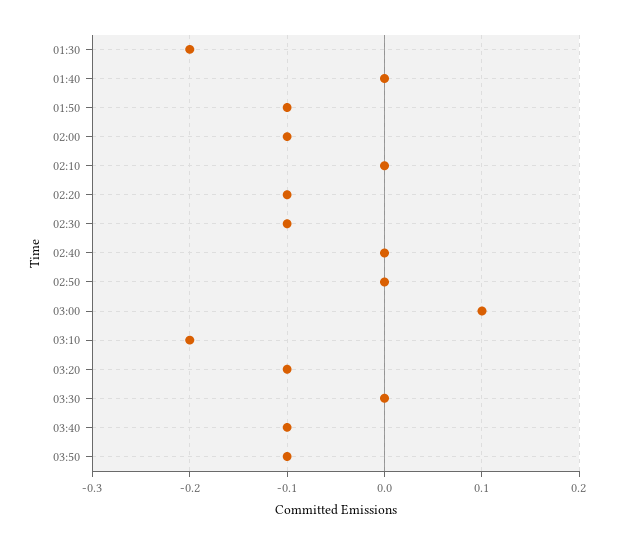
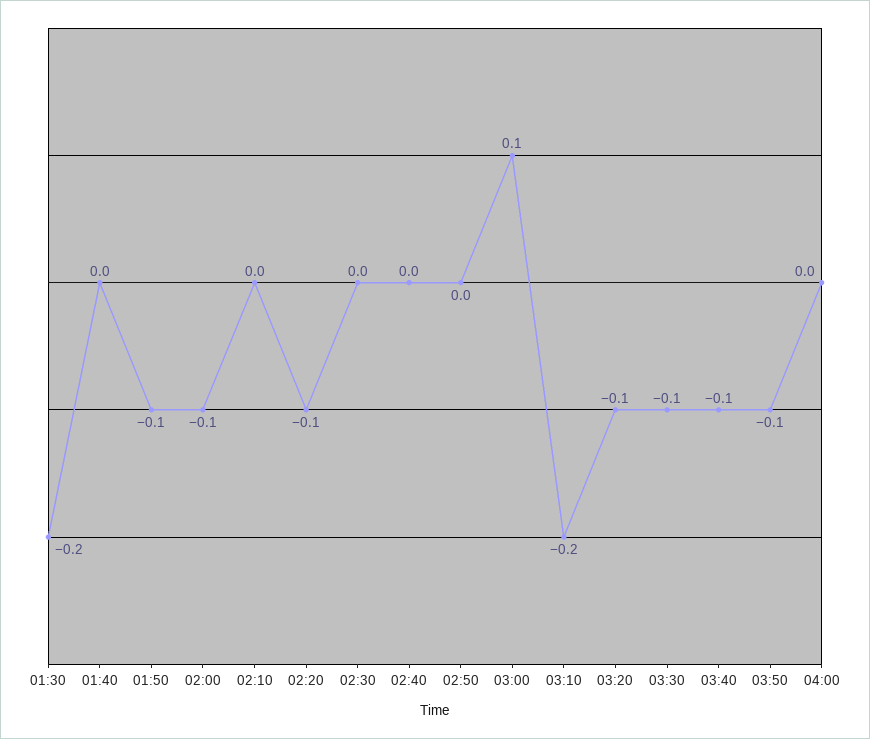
02:30: -0.1 -> 0
03:30: 0 -> -0.1
04:00: none -> 0

